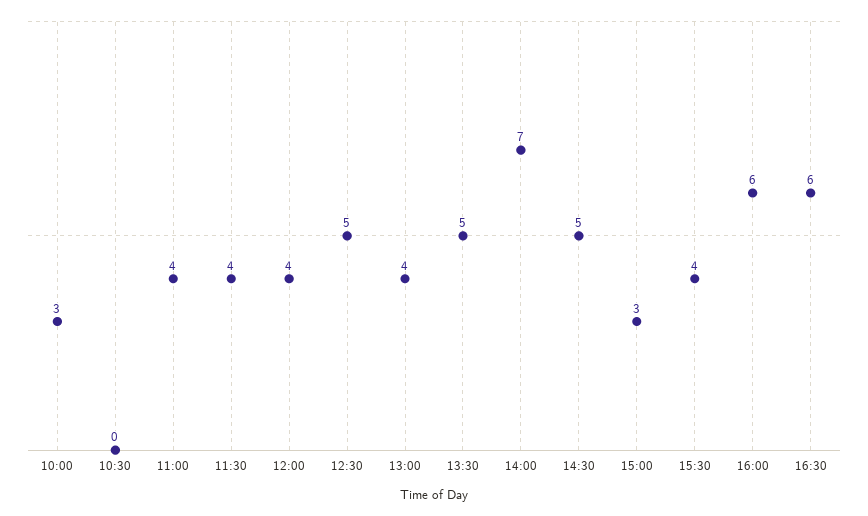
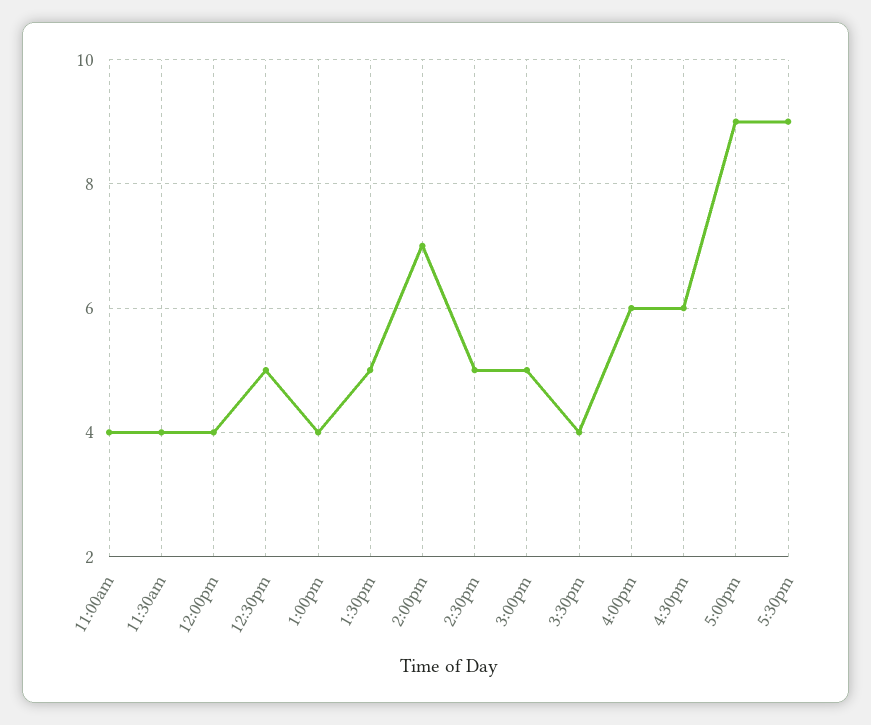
10:00: 3 -> none
10:30: 0 -> none
15:00: 3 -> 5
5:00pm: none -> 9
5:30pm: none -> 9

